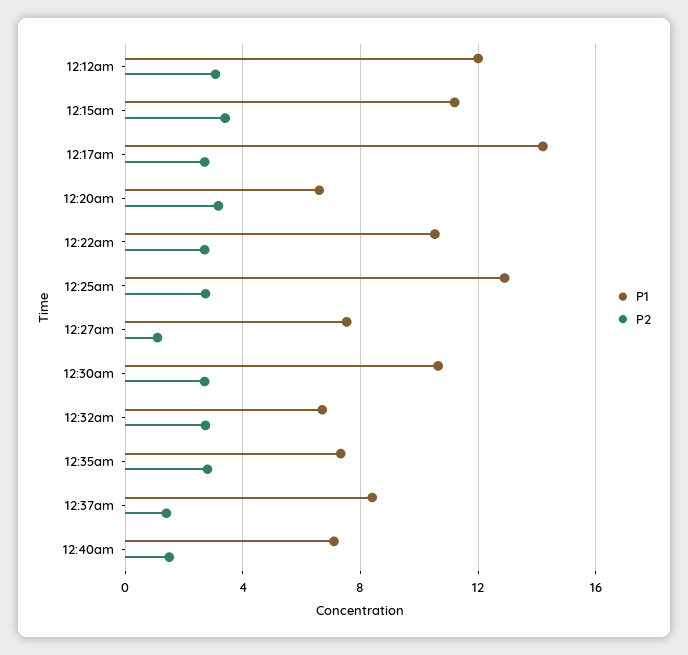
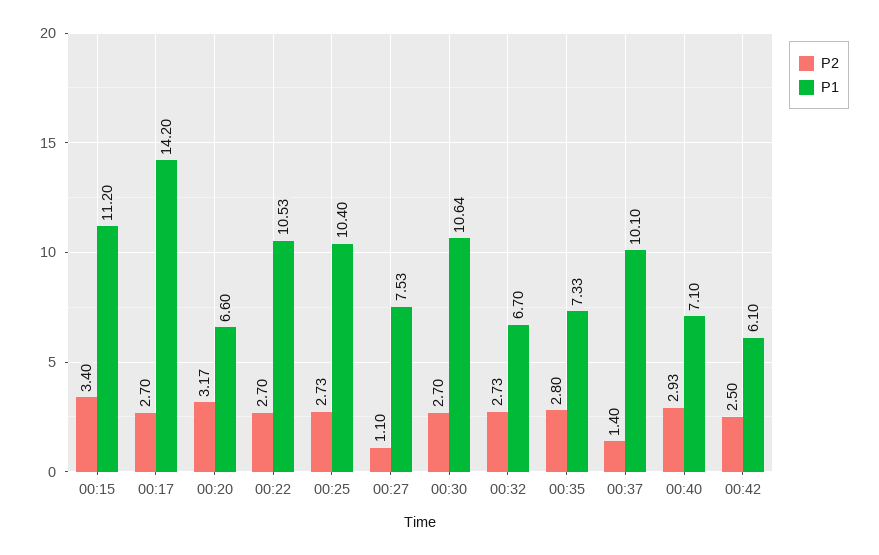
P1, 12:12am: 12 -> none
P2, 12:12am: 3 -> none
P1, 12:25am: 13 -> 10.4
P1, 12:37am: 8.5 -> 10.1
P2, 12:40am: 1.5 -> 2.93
P2, 00:42: none -> 2.5
P1, 00:42: none -> 6.1

